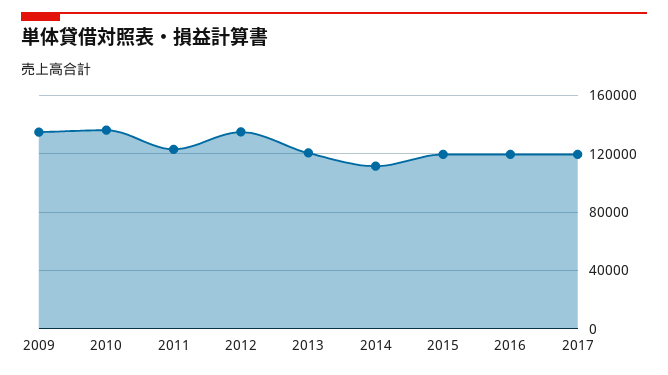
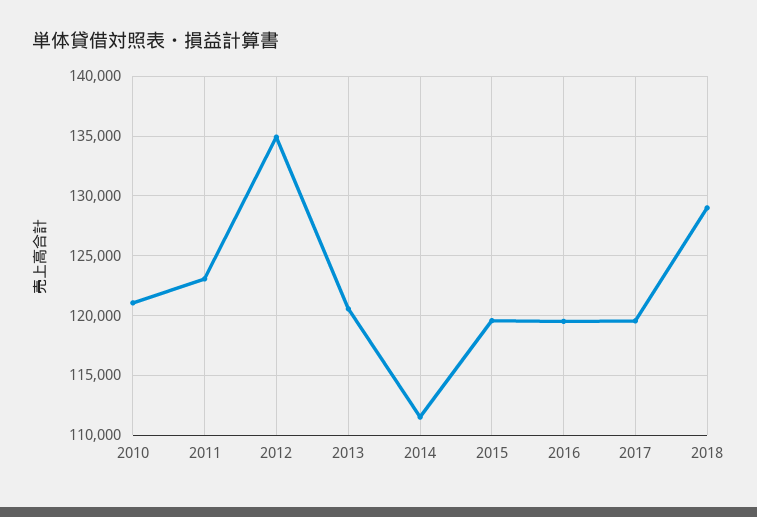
2009: 135000 -> none
2010: 135000 -> 121000
2018: none -> 129000

